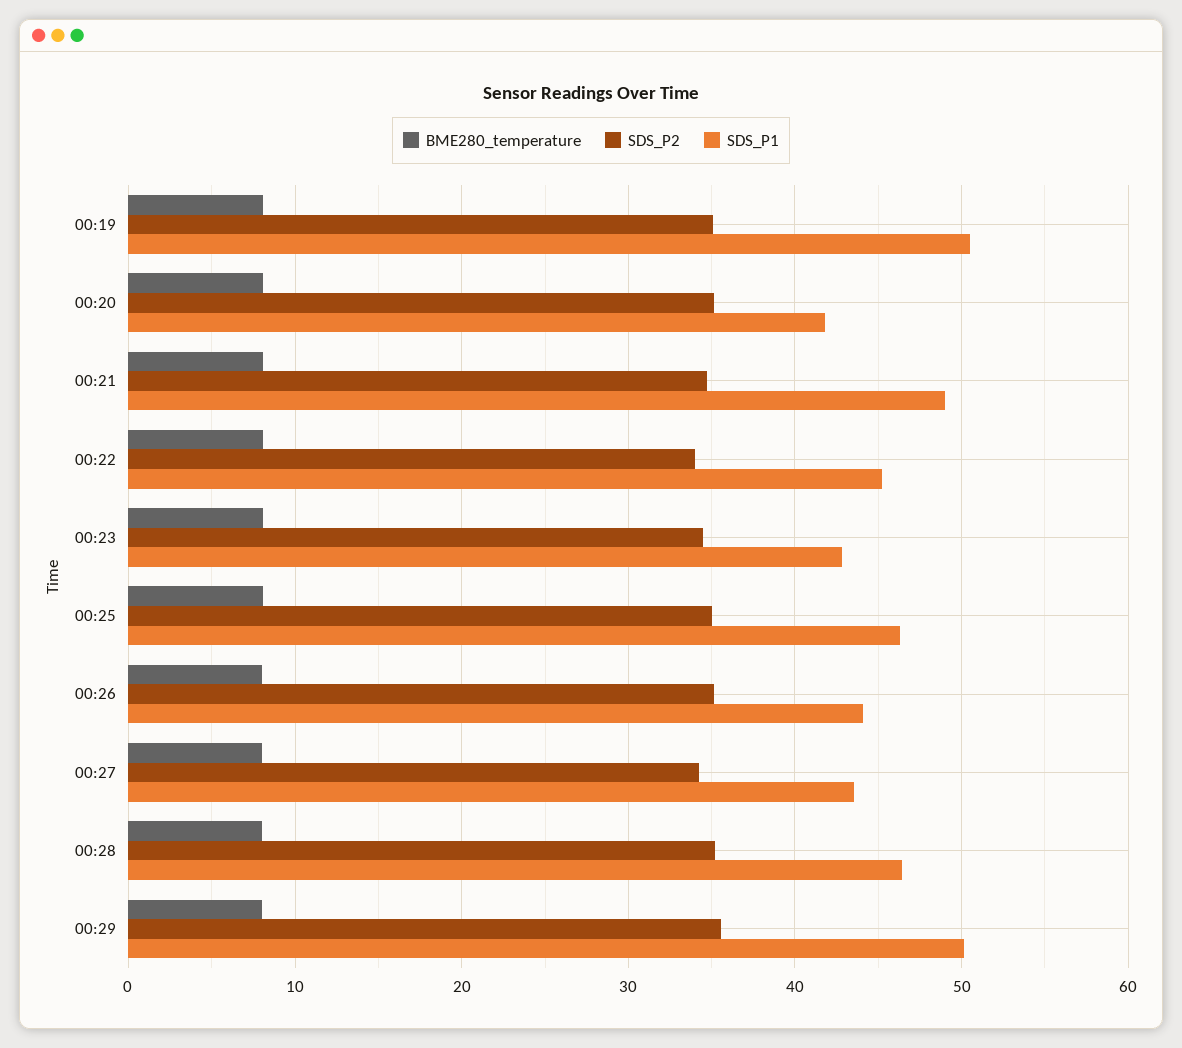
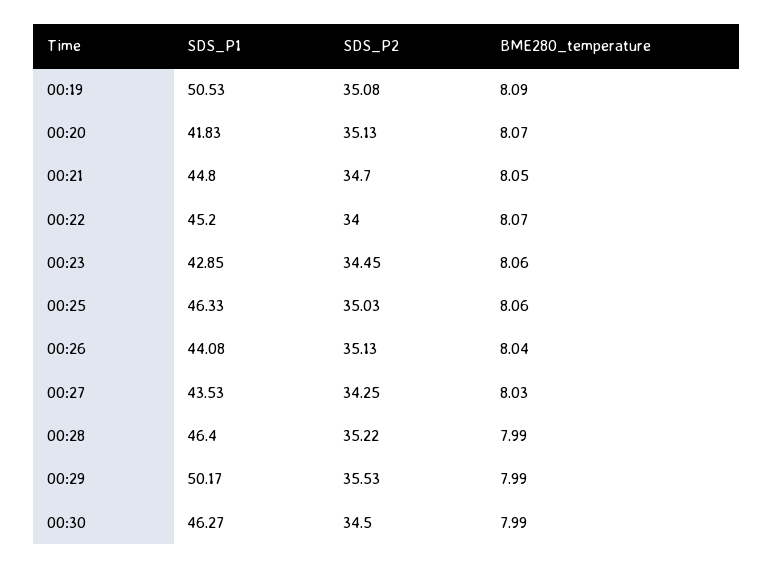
SDS_P1, 00:21: 49 -> 44.8
SDS_P1, 00:30: none -> 46.27
SDS_P2, 00:30: none -> 34.5
BME280_temperature, 00:30: none -> 7.99

